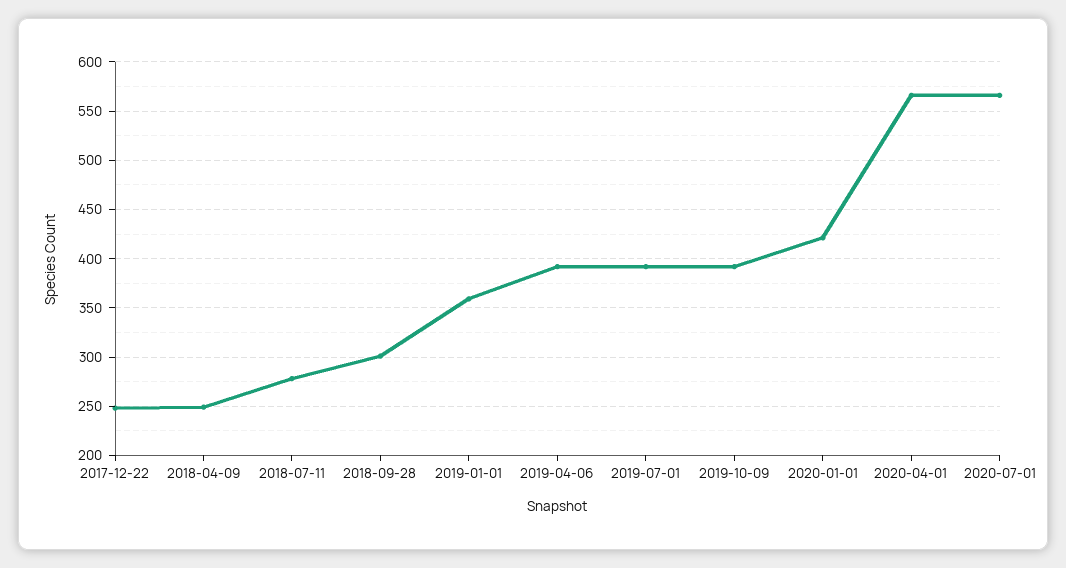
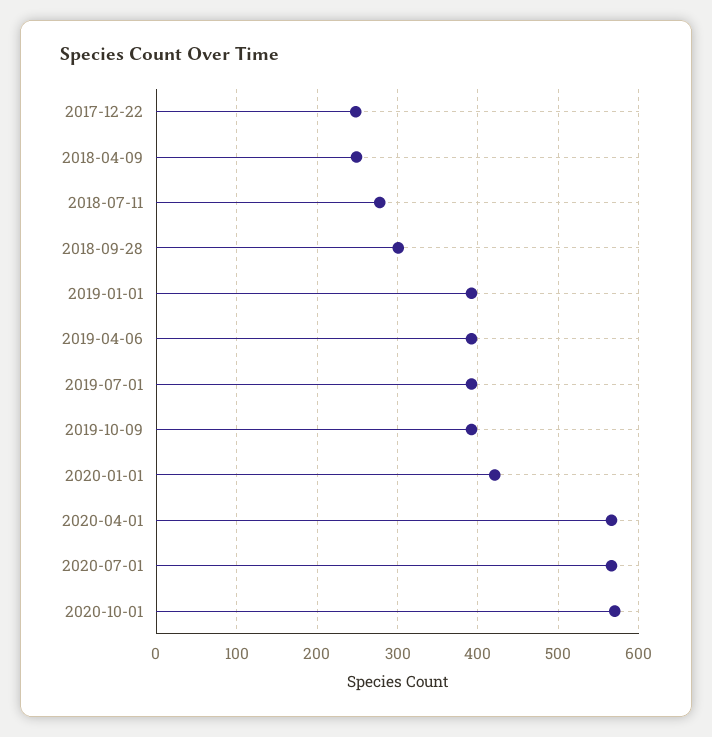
2019-01-01: 360 -> 390
2020-10-01: none -> 570

